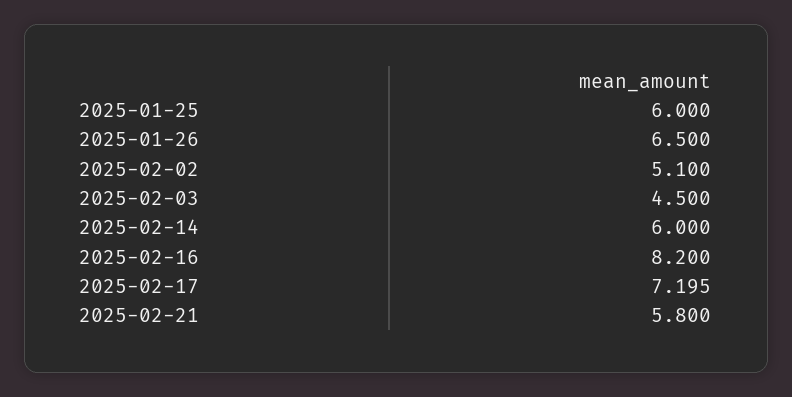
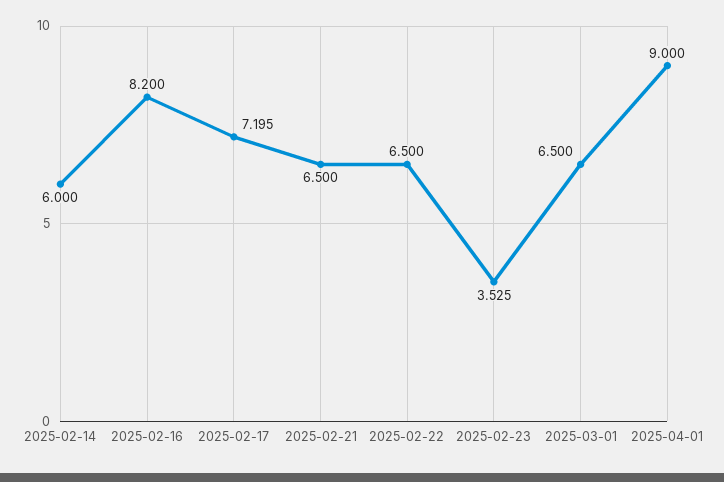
2025-01-25: 6 -> none
2025-01-26: 6.5 -> none
2025-02-02: 5.1 -> none
2025-02-03: 4.5 -> none
2025-02-21: 5.8 -> 6.5
2025-02-22: none -> 6.5
2025-02-23: none -> 3.525
2025-03-01: none -> 6.5
2025-04-01: none -> 9

